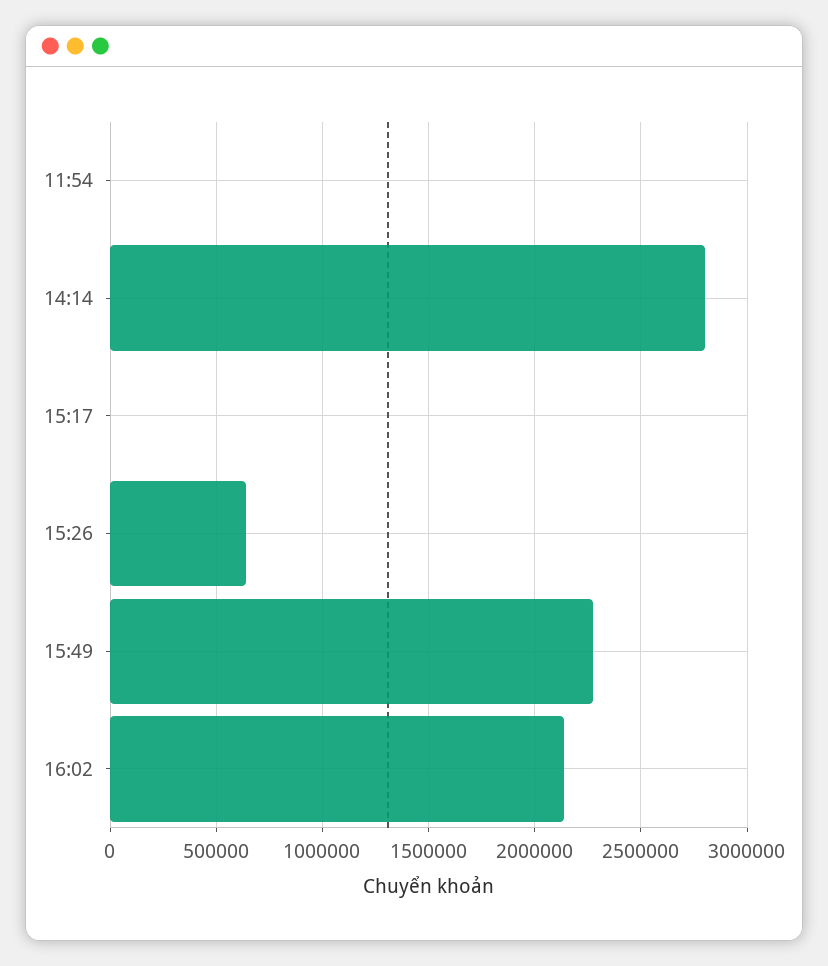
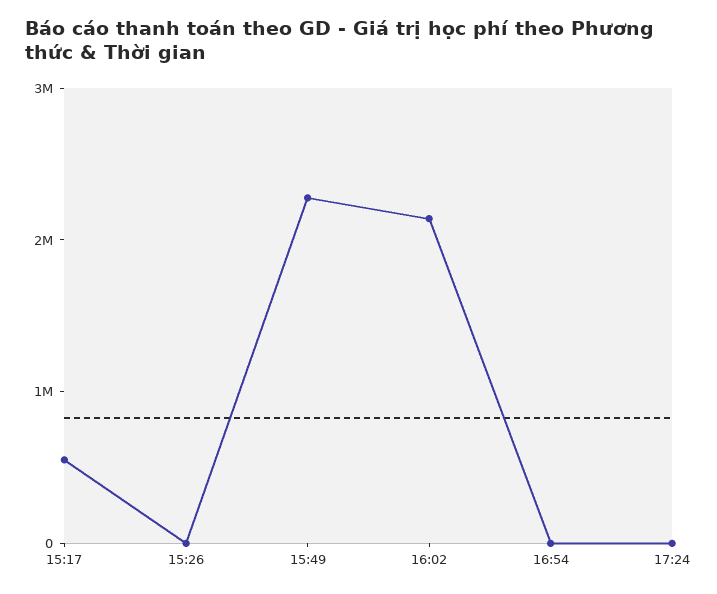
11:54: 0 -> none
14:14: 2800000 -> none
15:17: 0 -> 600000
15:26: 650000 -> 0
16:54: none -> 0
17:24: none -> 0

